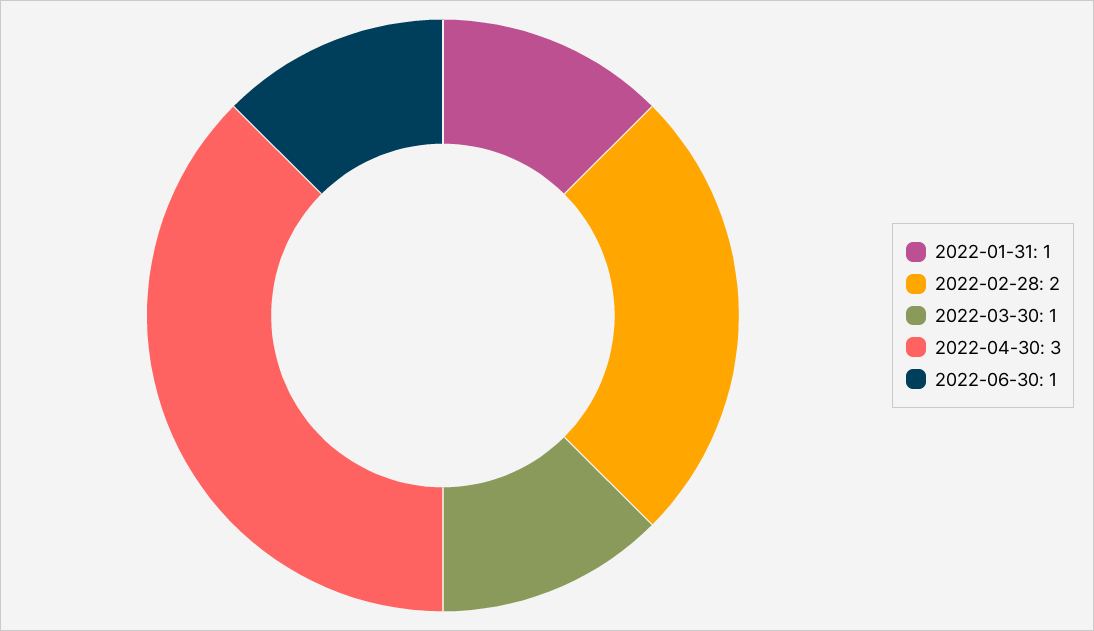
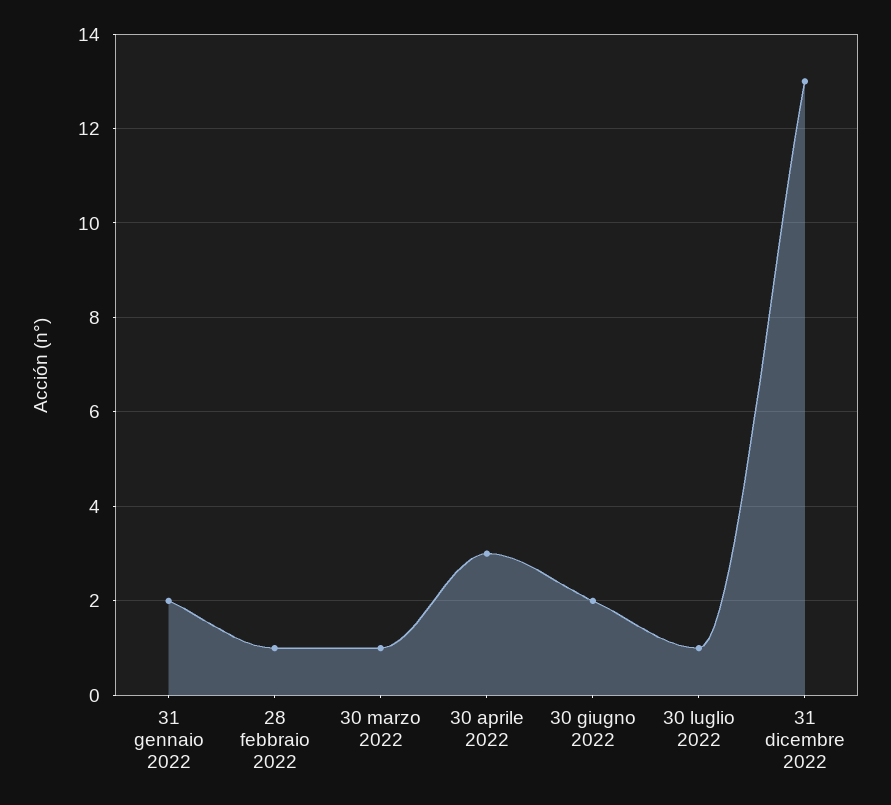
2022-01-31: 1 -> 2
2022-02-28: 2 -> 1
2022-06-30: 1 -> 2
30 luglio 2022: none -> 1
31 dicembre 2022: none -> 13

